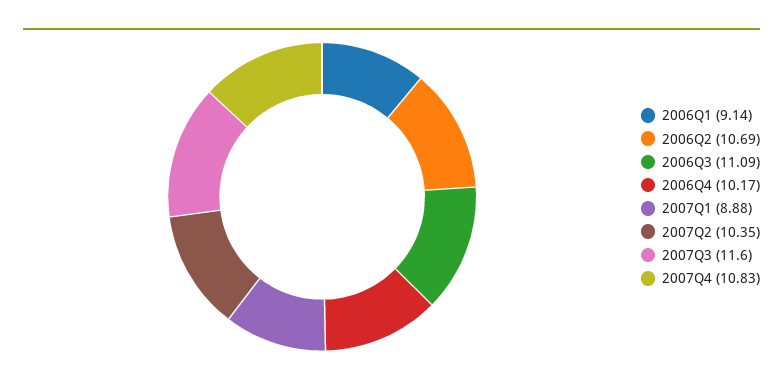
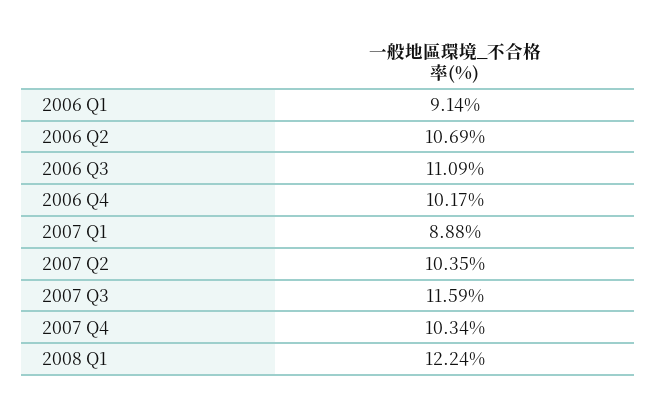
2007Q3: 11.6 -> 11.59
2007Q4: 10.83 -> 10.34
2008 Q1: none -> 12.24

